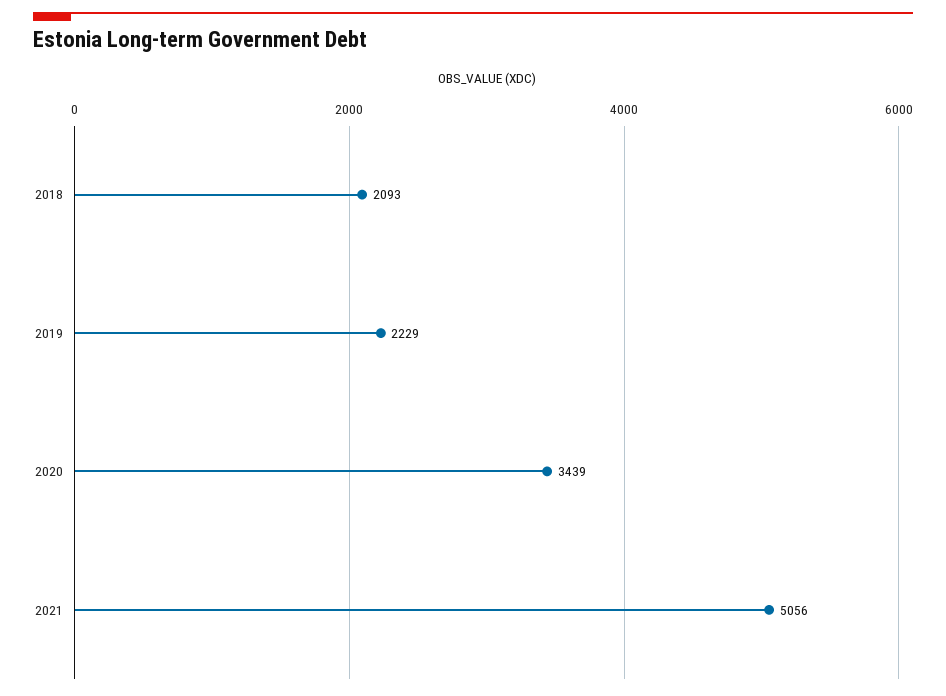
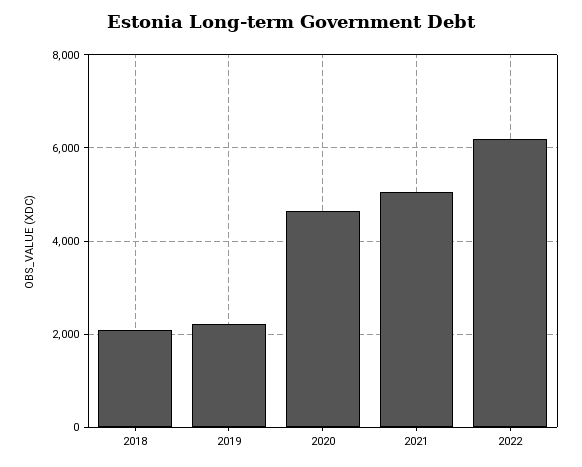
2020: 3439 -> 4600
2022: none -> 6200

